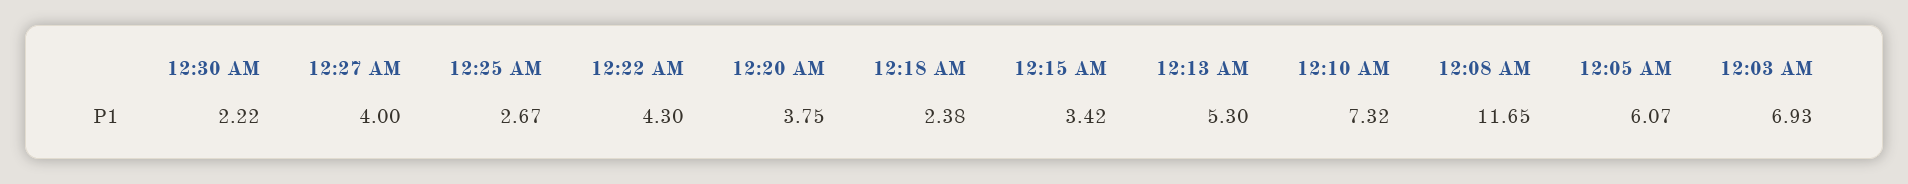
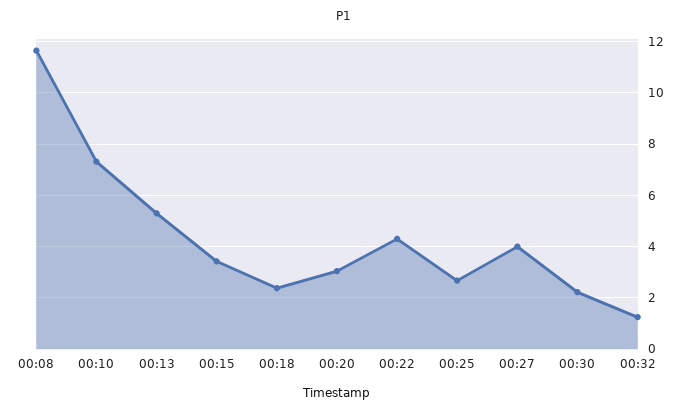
12:20 AM: 3.75 -> 3
12:05 AM: 6.07 -> none
12:03 AM: 6.93 -> none
00:32: none -> 1.25

